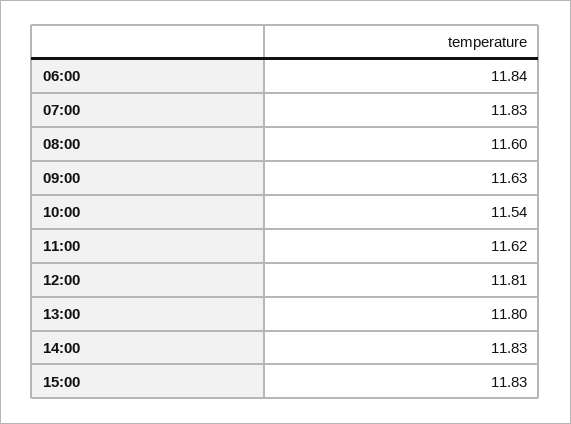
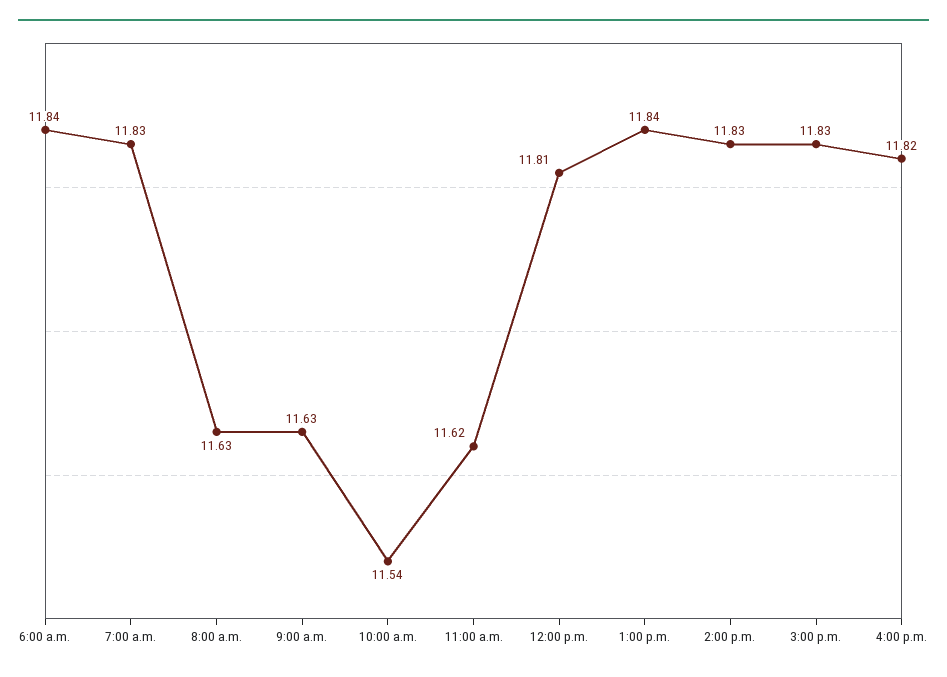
08:00: 11.6 -> 11.63
13:00: 11.8 -> 11.84
4:00 p.m.: none -> 11.82

